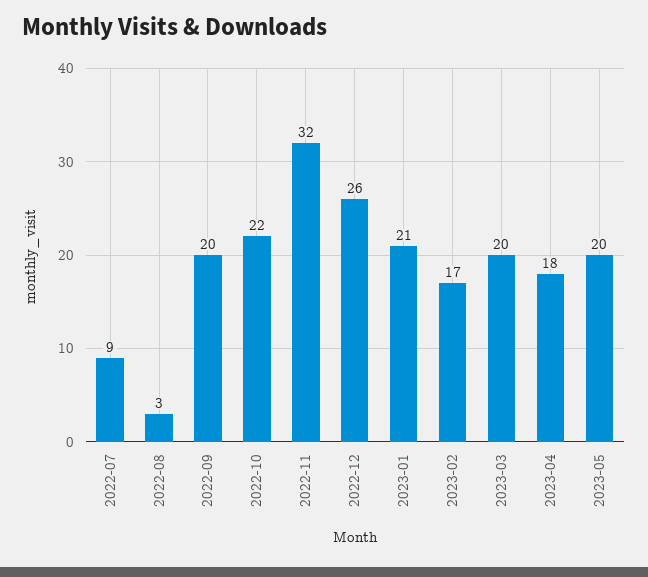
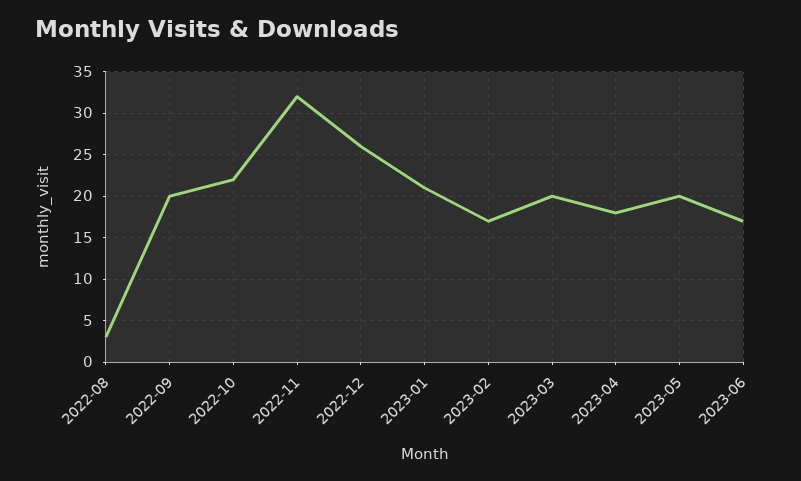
2022-07: 9 -> none
2023-06: none -> 17

